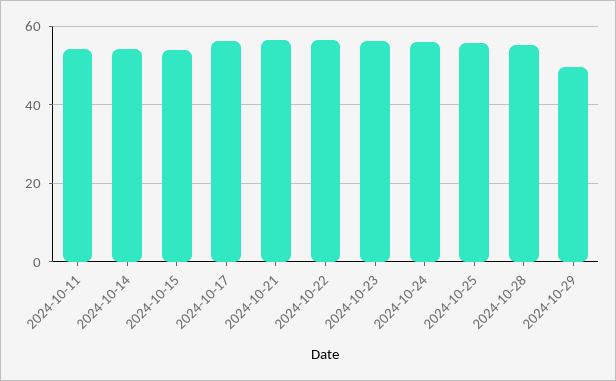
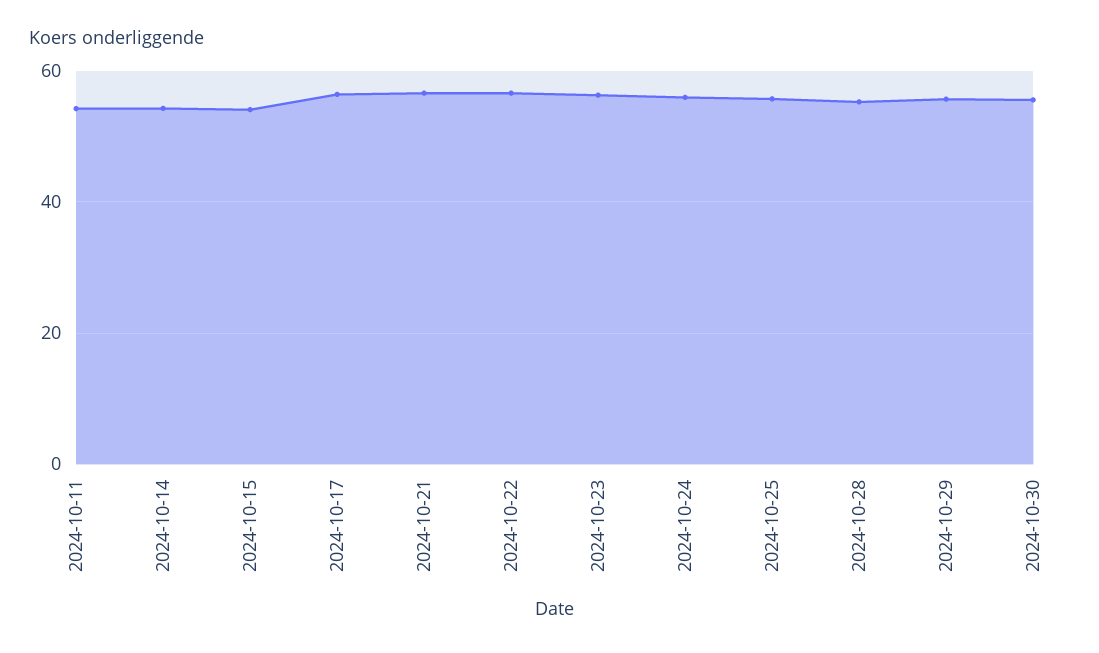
2024-10-29: 50 -> 56
2024-10-30: none -> 56

